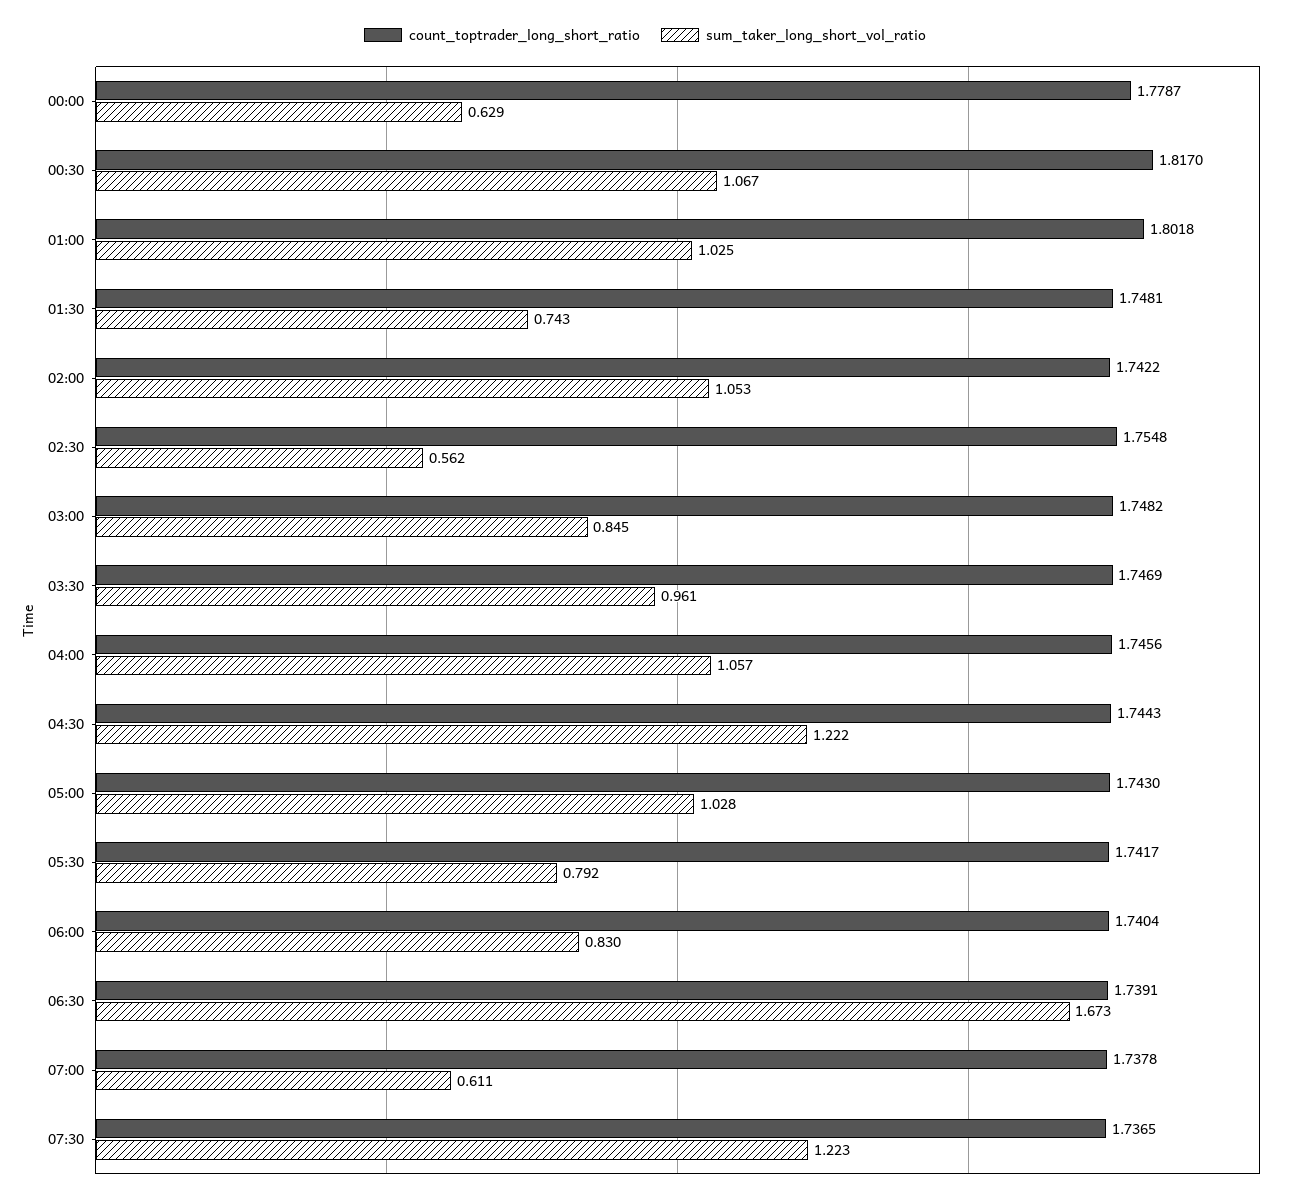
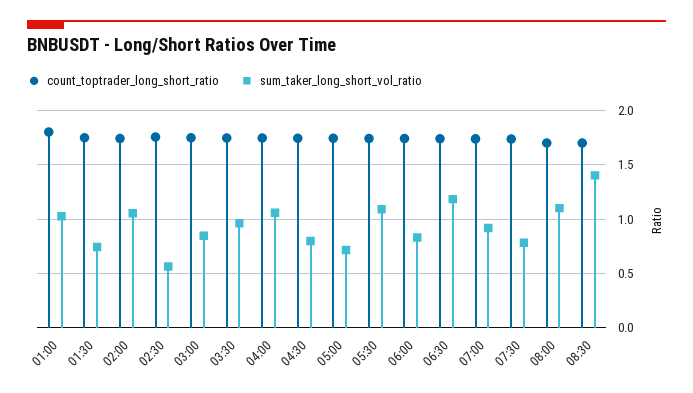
count_toptrader_long_short_ratio, 00:00: 1.7787 -> none
sum_taker_long_short_vol_ratio, 00:00: 0.629 -> none
count_toptrader_long_short_ratio, 00:30: 1.817 -> none
sum_taker_long_short_vol_ratio, 00:30: 1.067 -> none
sum_taker_long_short_vol_ratio, 04:30: 1.222 -> 0.8
sum_taker_long_short_vol_ratio, 05:00: 1.028 -> 0.7
sum_taker_long_short_vol_ratio, 05:30: 0.792 -> 1.1
sum_taker_long_short_vol_ratio, 06:30: 1.673 -> 1.2
sum_taker_long_short_vol_ratio, 07:00: 0.611 -> 0.9
sum_taker_long_short_vol_ratio, 07:30: 1.223 -> 0.8
count_toptrader_long_short_ratio, 08:00: none -> 1.7
sum_taker_long_short_vol_ratio, 08:00: none -> 1.1
count_toptrader_long_short_ratio, 08:30: none -> 1.7
sum_taker_long_short_vol_ratio, 08:30: none -> 1.4

